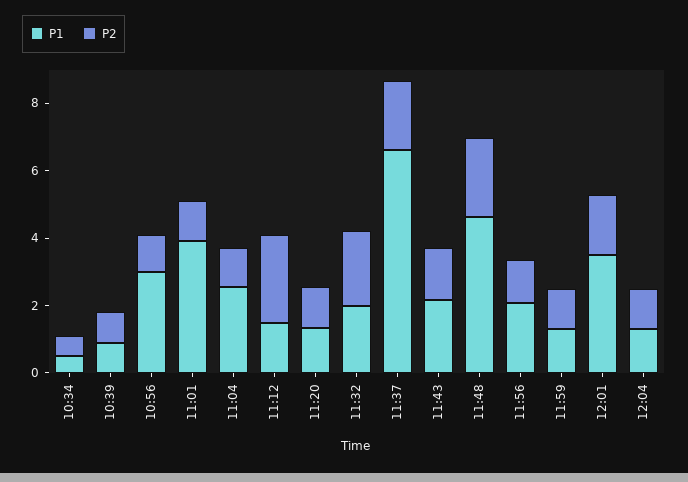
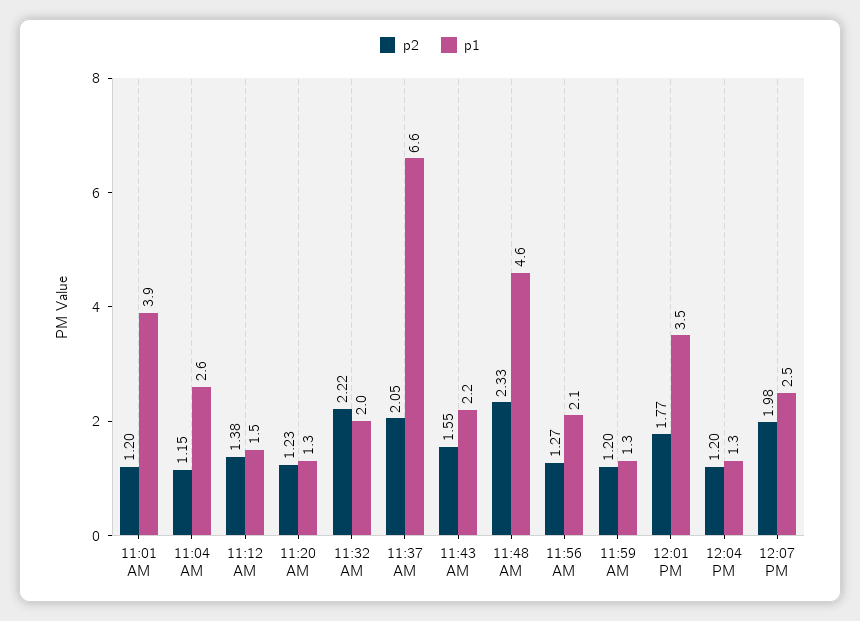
P1, 10:34: 0.5 -> none
P2, 10:34: 0.5 -> none
P1, 10:39: 1 -> none
P2, 10:39: 1 -> none
P1, 10:56: 3 -> none
P2, 10:56: 1 -> none
P2, 11:12: 2.5 -> 1.38
P2, 12:07 PM: none -> 1.98
P1, 12:07 PM: none -> 2.5

